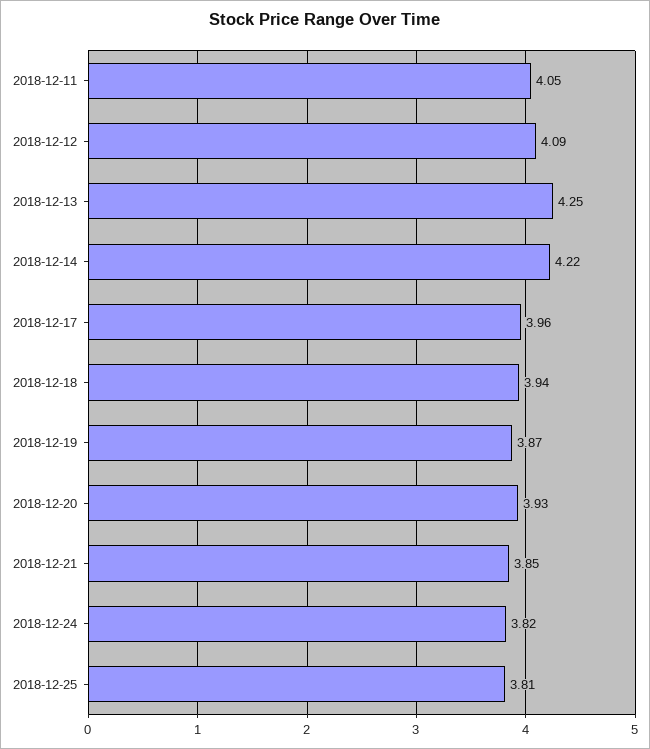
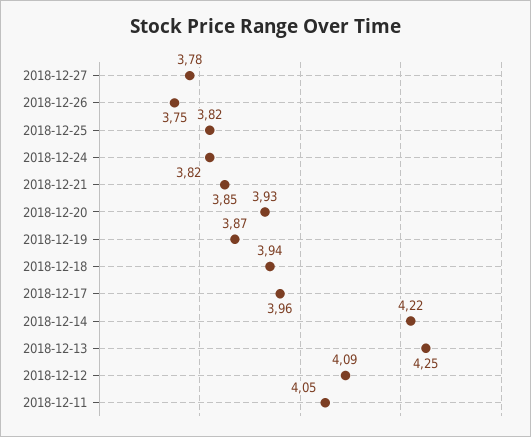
2018-12-25: 3.81 -> 3.82
2018-12-27: none -> 3.78
2018-12-26: none -> 3.75

